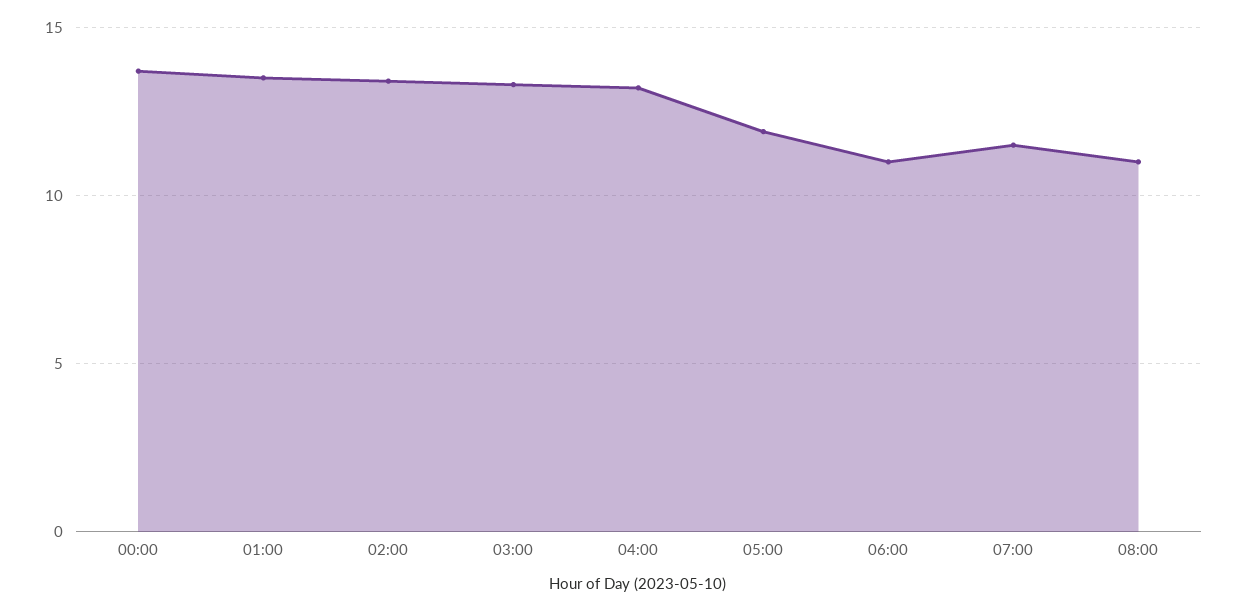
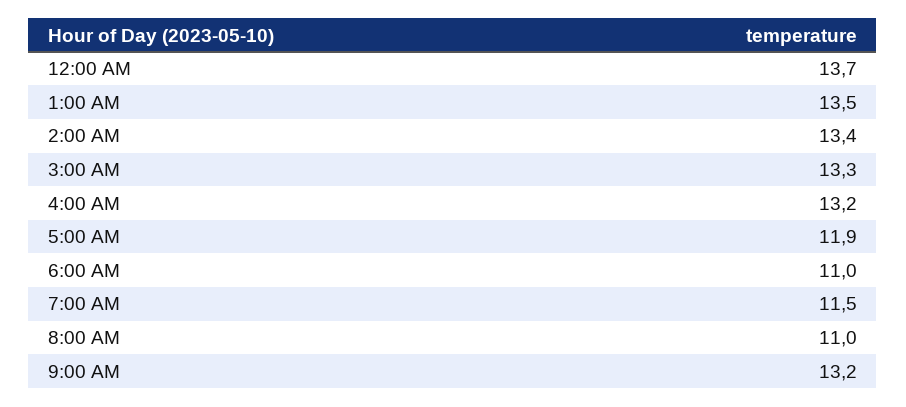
9:00 AM: none -> 13.2

